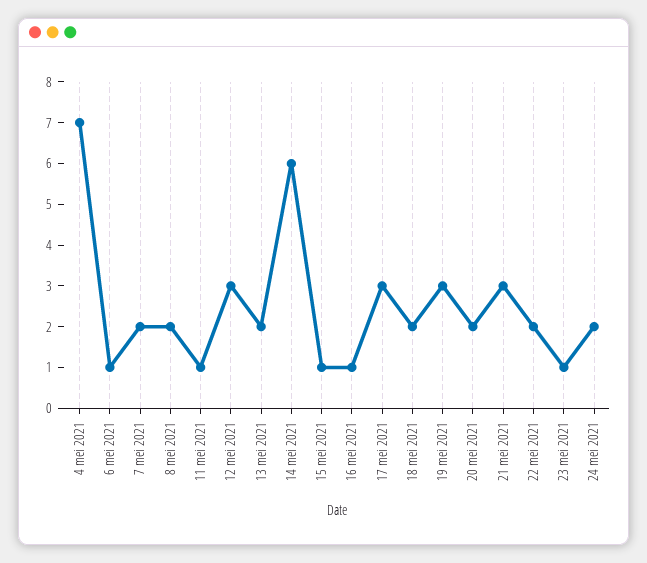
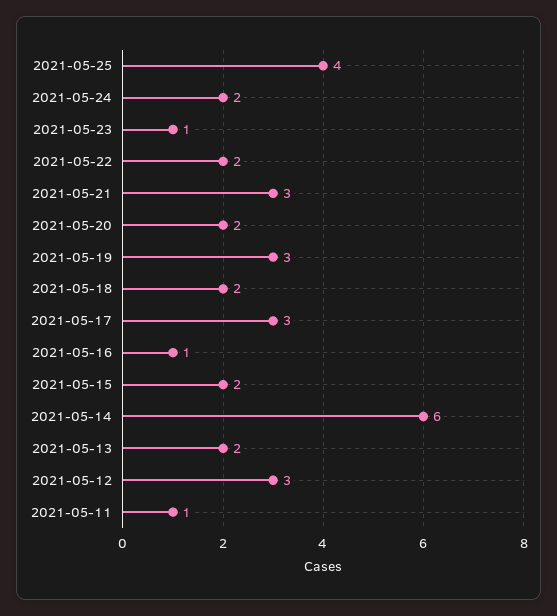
4 mei 2021: 7 -> none
6 mei 2021: 1 -> none
7 mei 2021: 2 -> none
8 mei 2021: 2 -> none
15 mei 2021: 1 -> 2
2021-05-25: none -> 4

